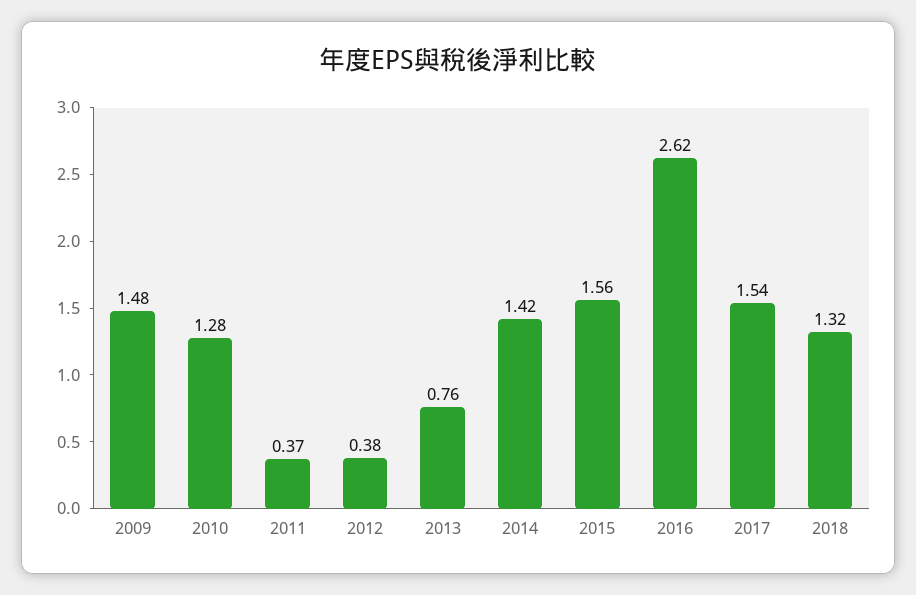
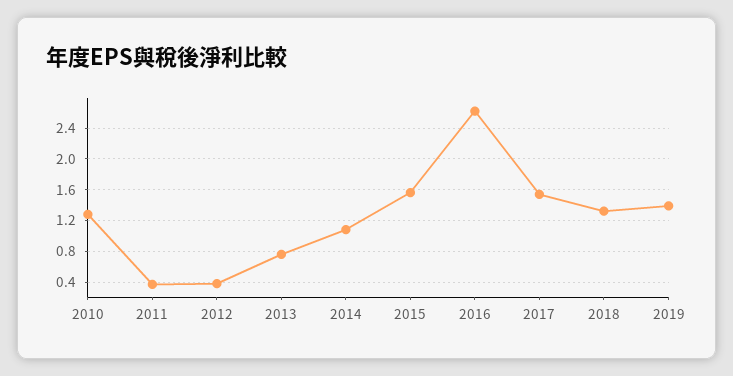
2009: 1.48 -> none
2014: 1.42 -> 1.1
2019: none -> 1.4

